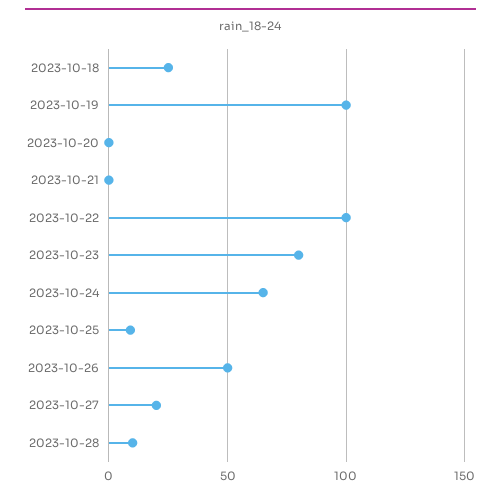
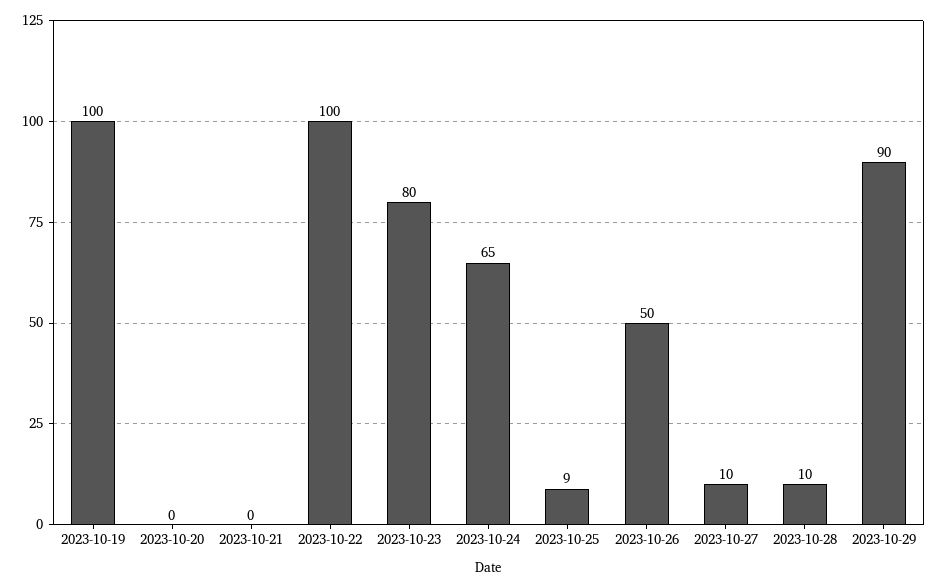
2023-10-18: 25 -> none
2023-10-27: 20 -> 10
2023-10-29: none -> 90

